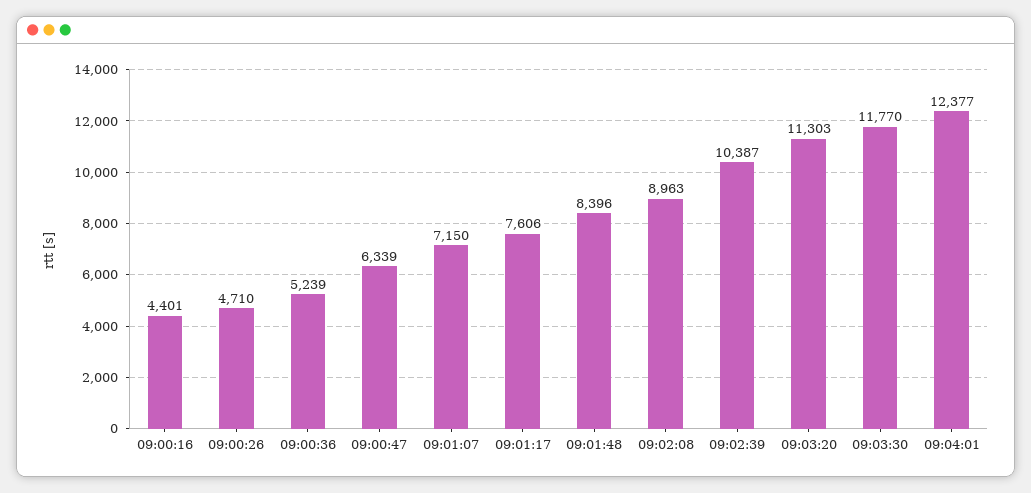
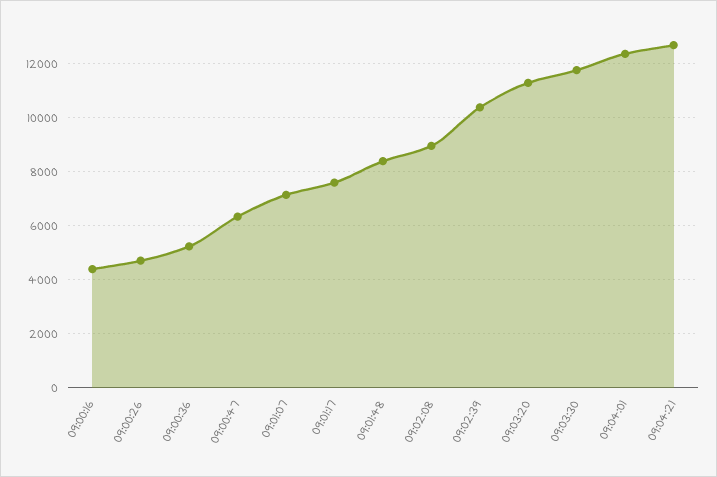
09:04:21: none -> 12750

